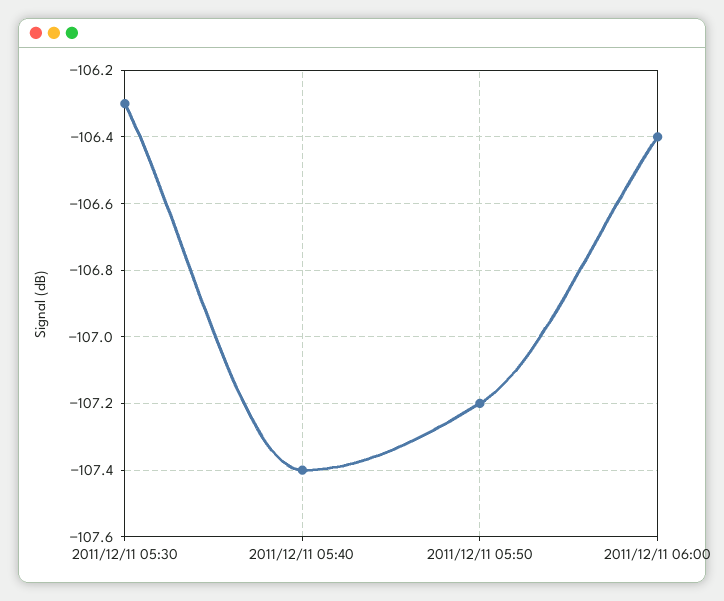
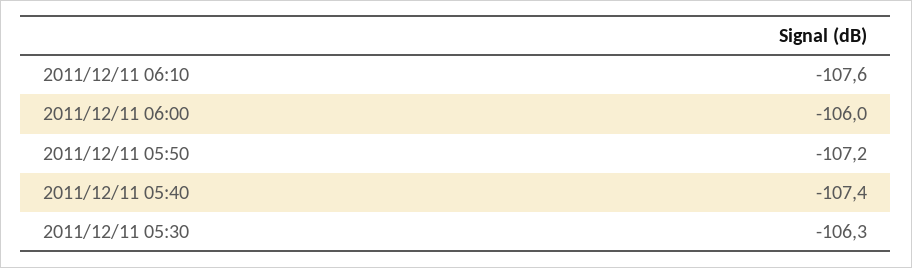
2011/12/11 06:00: -106.4 -> -106
2011/12/11 06:10: none -> -107.6

